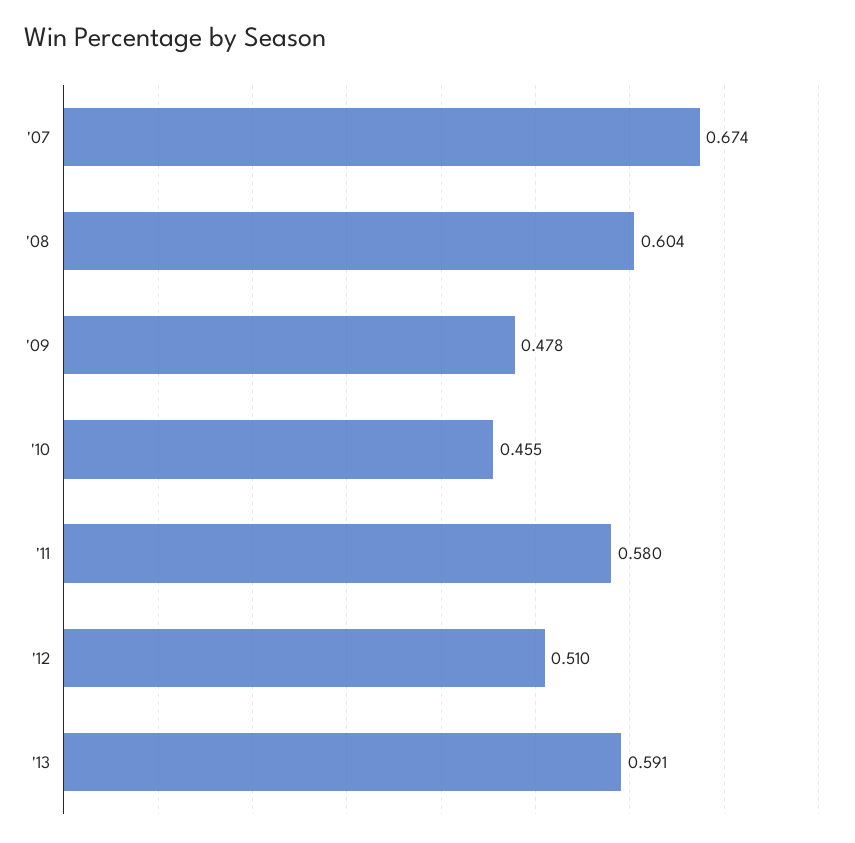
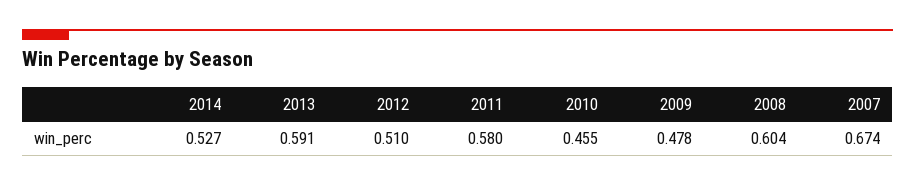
2014: none -> 0.527

